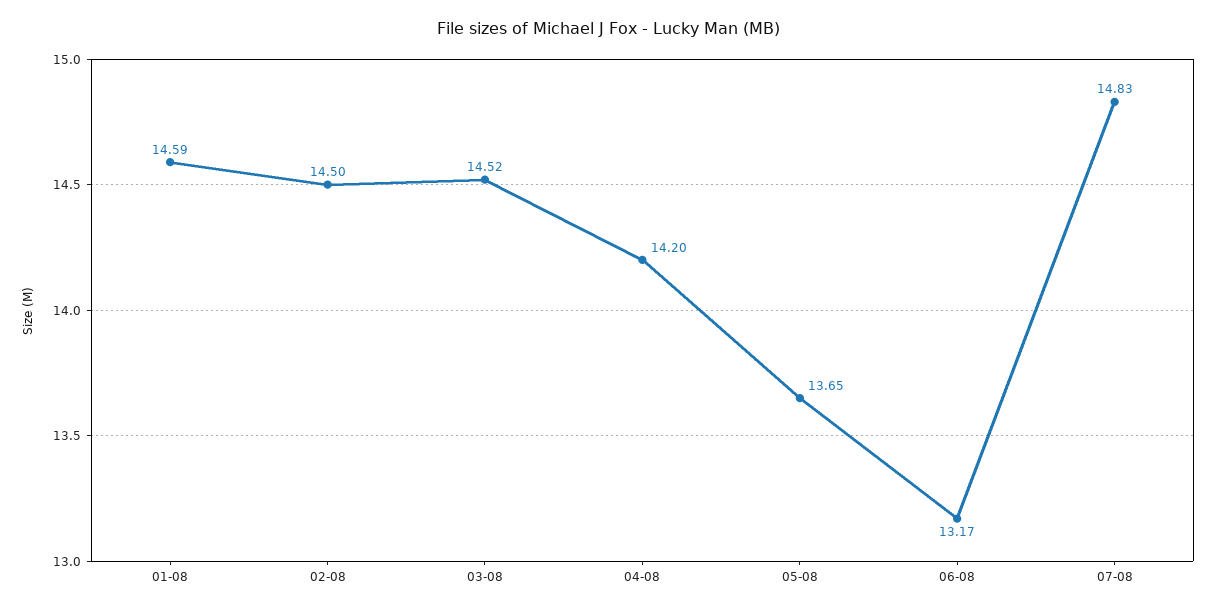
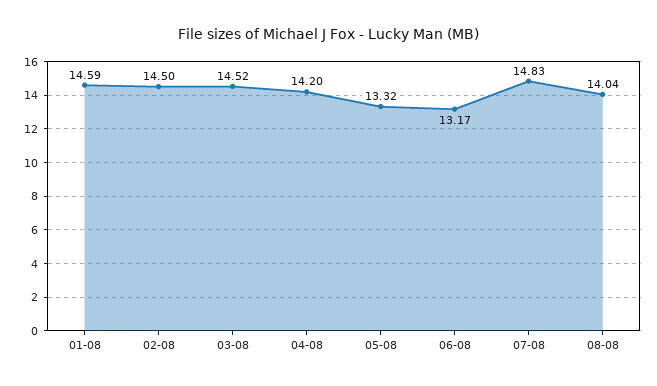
05-08: 13.65 -> 13.32
08-08: none -> 14.04

